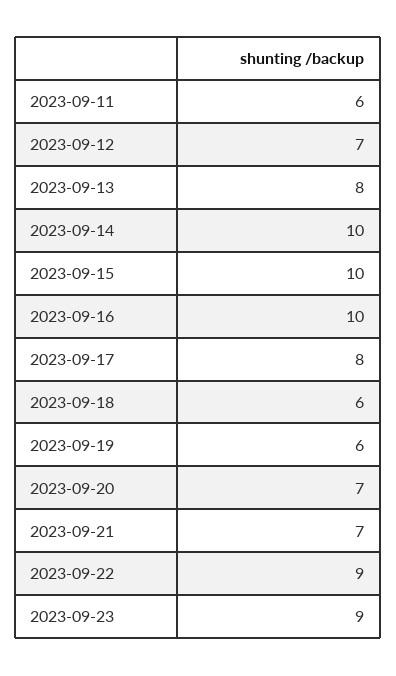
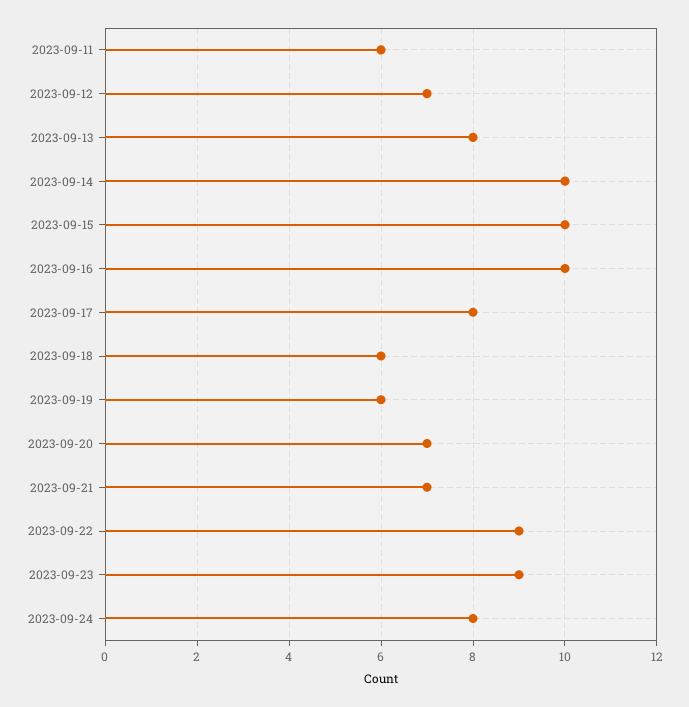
2023-09-24: none -> 8

